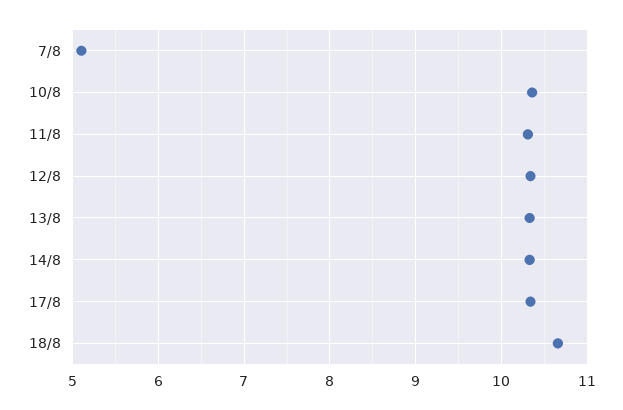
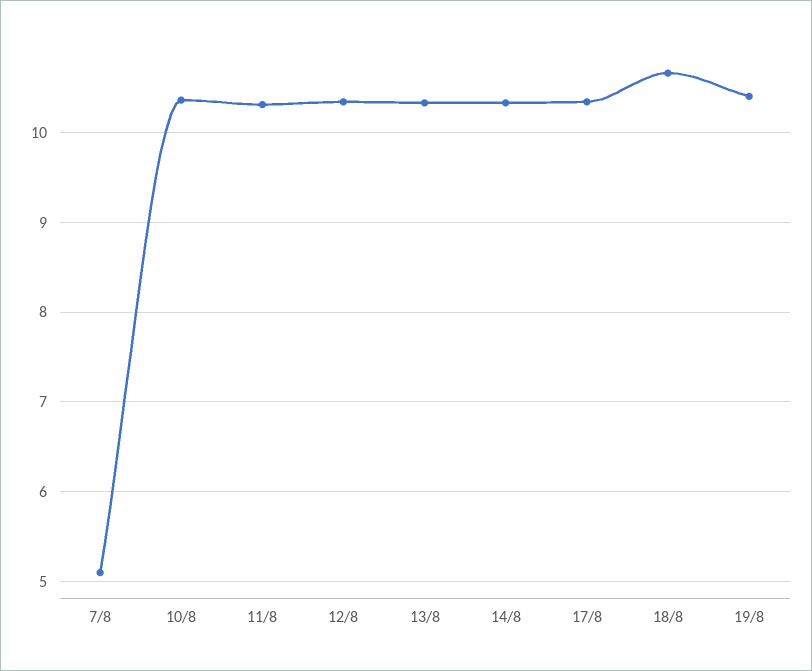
19/8: none -> 10.4

